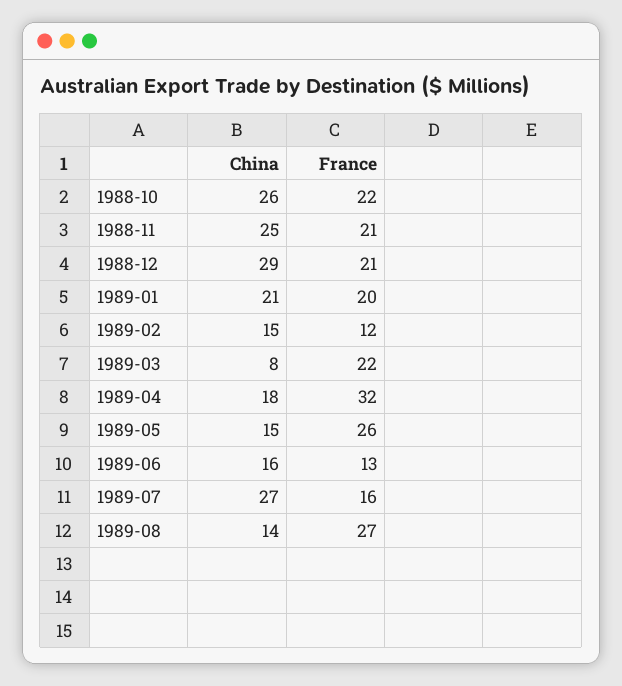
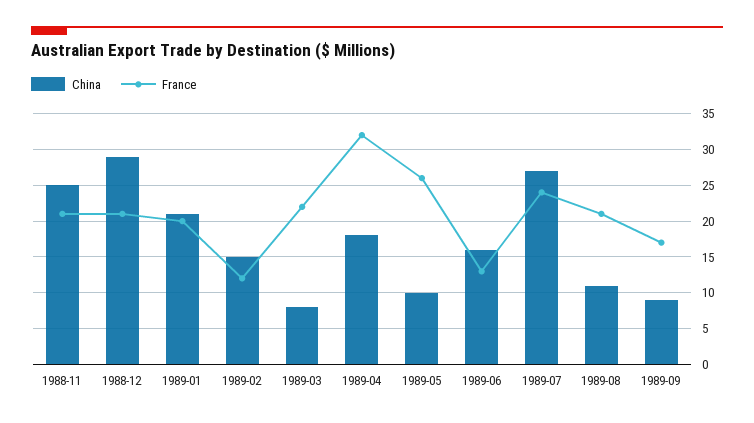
China, 1988-10: 26 -> none
France, 1988-10: 22 -> none
China, 1989-05: 15 -> 10
France, 1989-07: 16 -> 24
China, 1989-08: 14 -> 11
France, 1989-08: 27 -> 21
China, 1989-09: none -> 9
France, 1989-09: none -> 17

